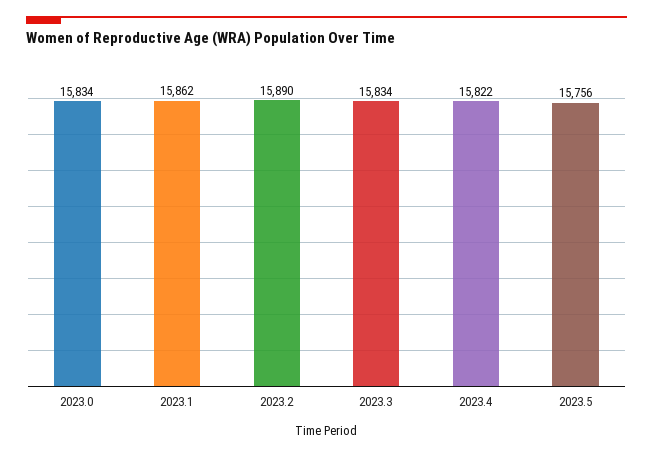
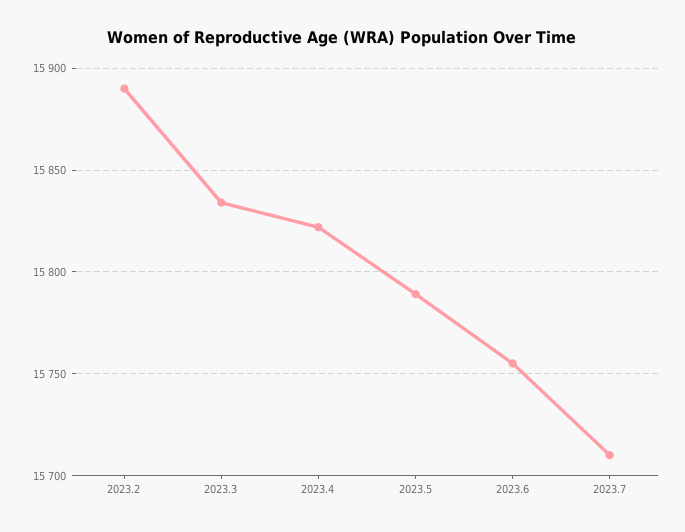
2023.0: 15834 -> none
2023.1: 15862 -> none
2023.5: 15756 -> 15790
2023.6: none -> 15755
2023.7: none -> 15710

